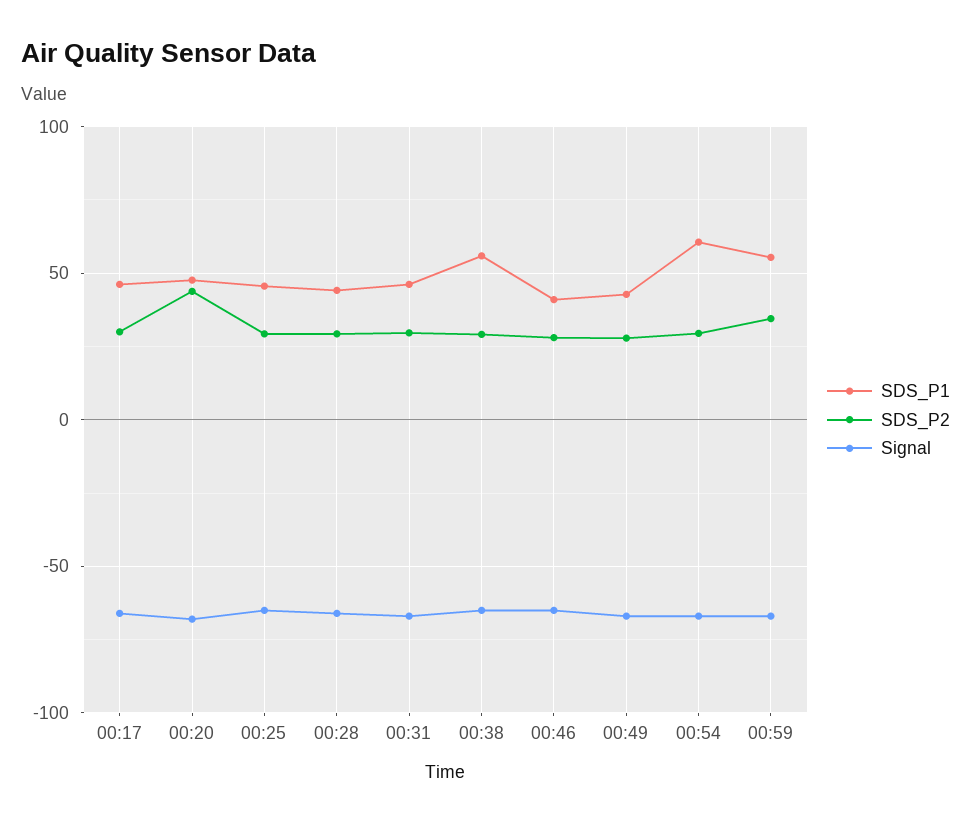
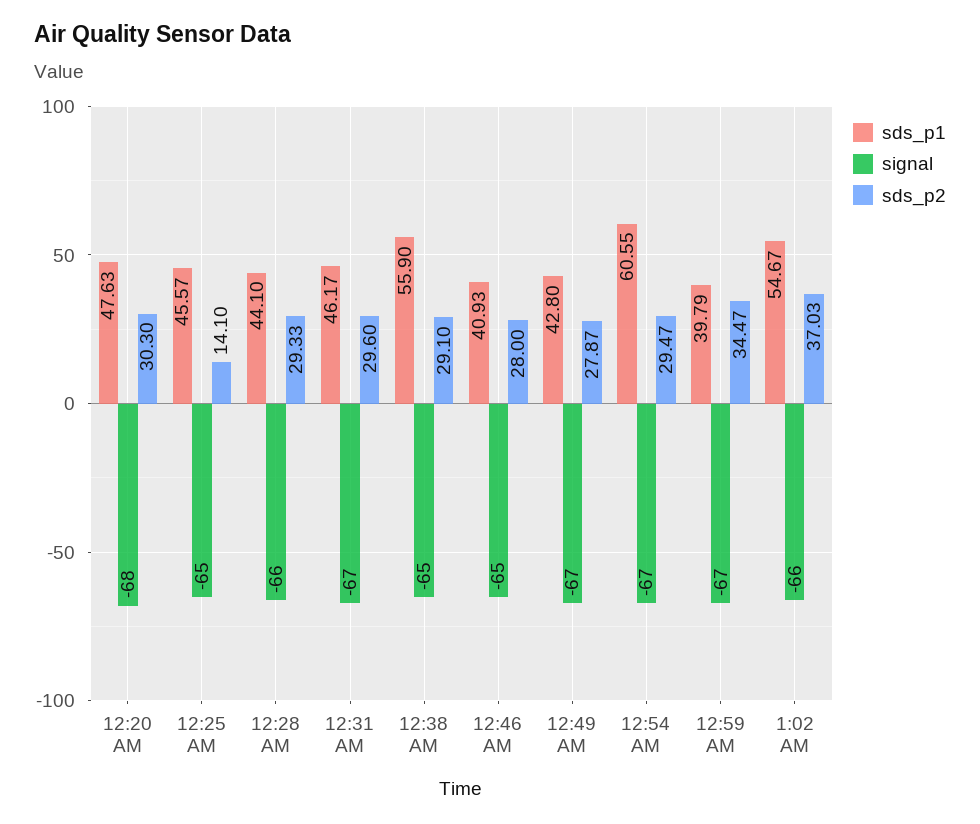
SDS_P1, 00:17: 45 -> none
SDS_P2, 00:17: 30 -> none
Signal, 00:17: -65 -> none
SDS_P2, 00:20: 45 -> 30.3
SDS_P2, 00:25: 30 -> 14.1
SDS_P1, 00:59: 55 -> 39.79
SDS_P1, 1:02 AM: none -> 54.67
Signal, 1:02 AM: none -> -66
SDS_P2, 1:02 AM: none -> 37.03

